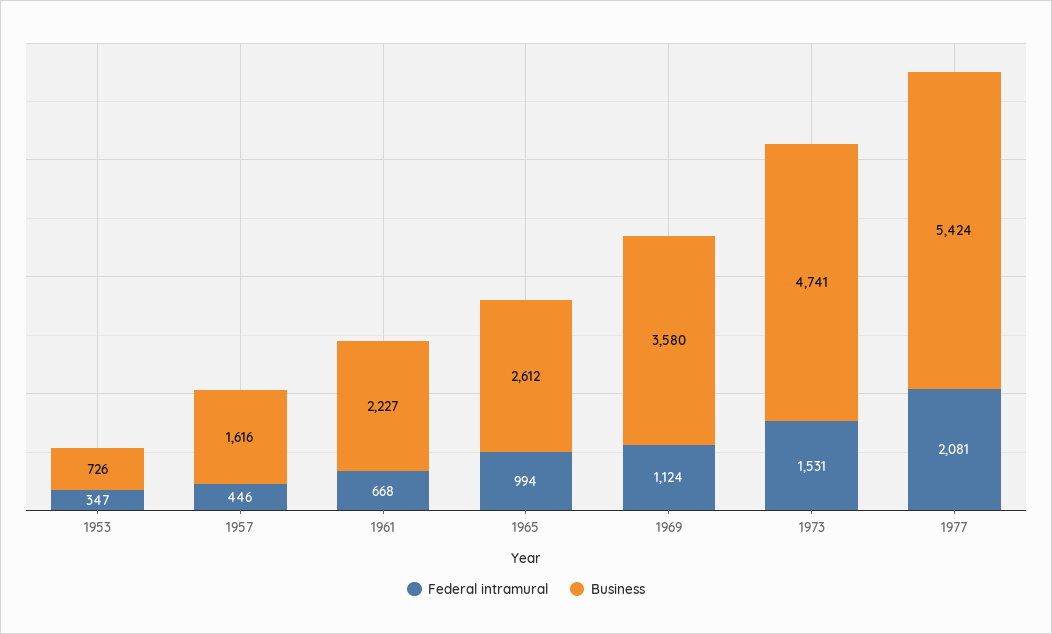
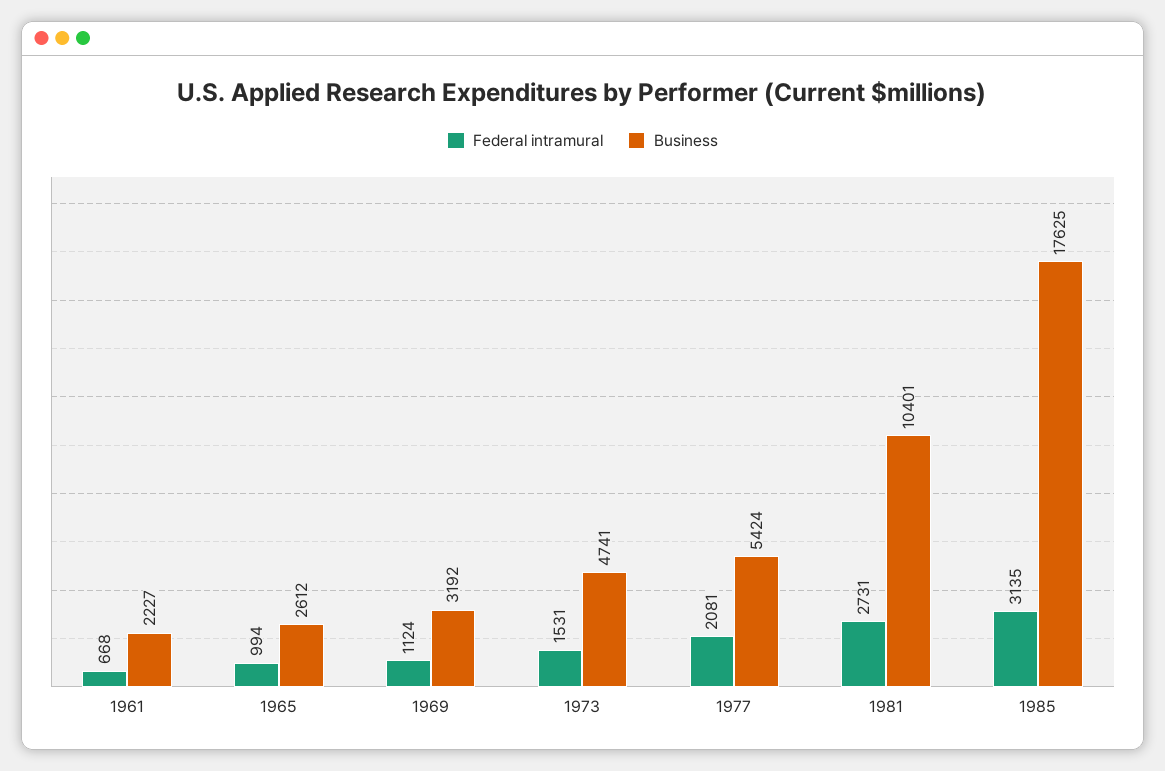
Federal intramural, 1953: 347 -> none
Business, 1953: 726 -> none
Federal intramural, 1957: 446 -> none
Business, 1957: 1616 -> none
Business, 1969: 3580 -> 3192
Federal intramural, 1981: none -> 2731
Business, 1981: none -> 10401
Federal intramural, 1985: none -> 3135
Business, 1985: none -> 17625

